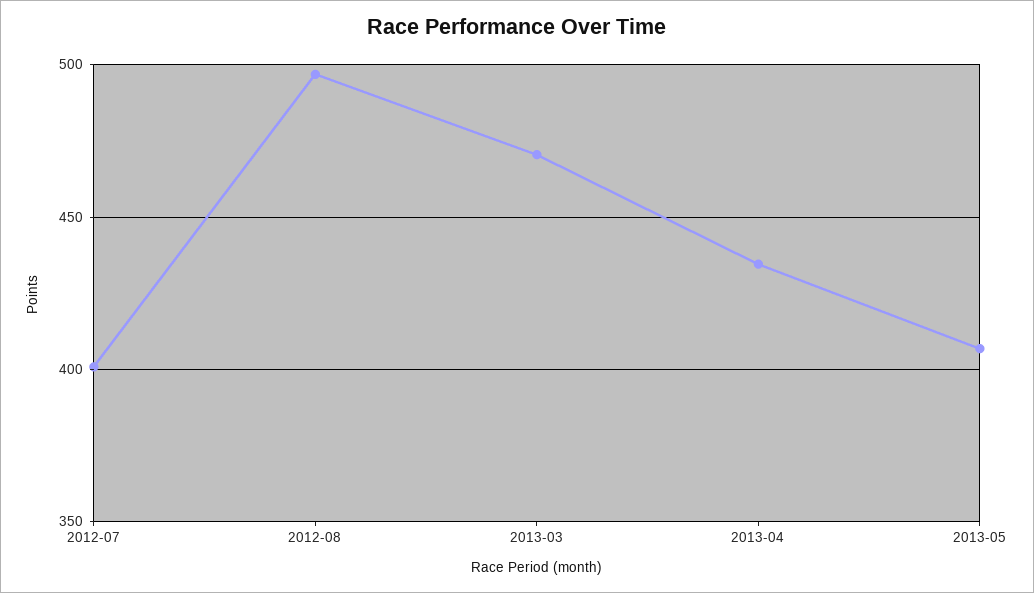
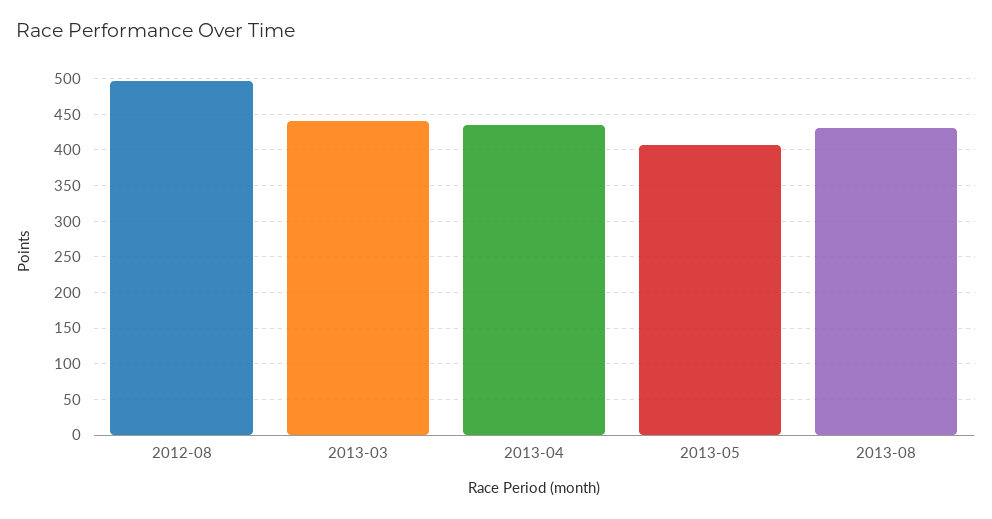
2012-07: 400 -> none
2013-03: 470 -> 440
2013-08: none -> 430

